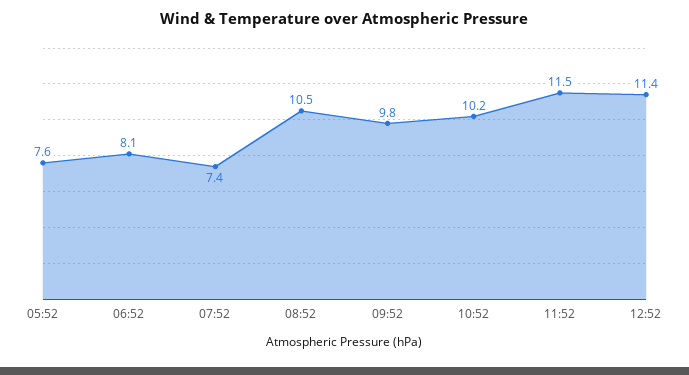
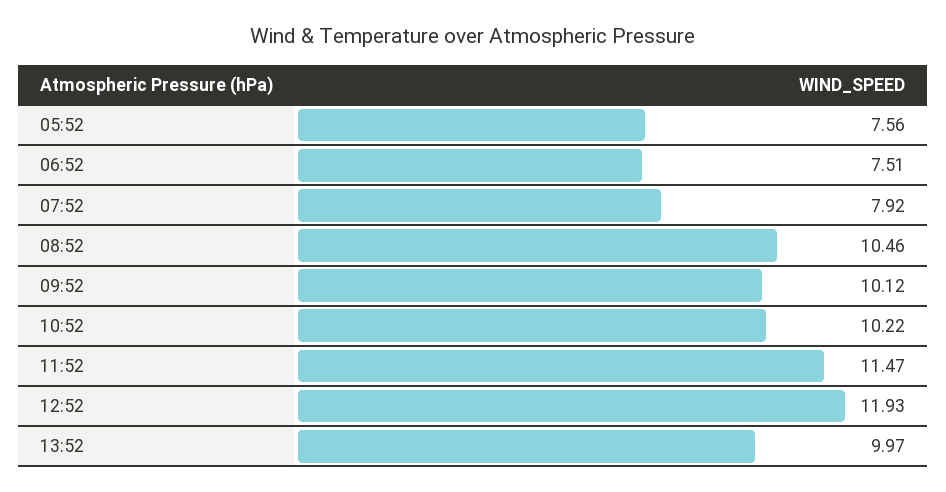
06:52: 8.1 -> 7.51
07:52: 7.4 -> 7.92
09:52: 9.8 -> 10.12
12:52: 11.4 -> 11.93
13:52: none -> 9.97

